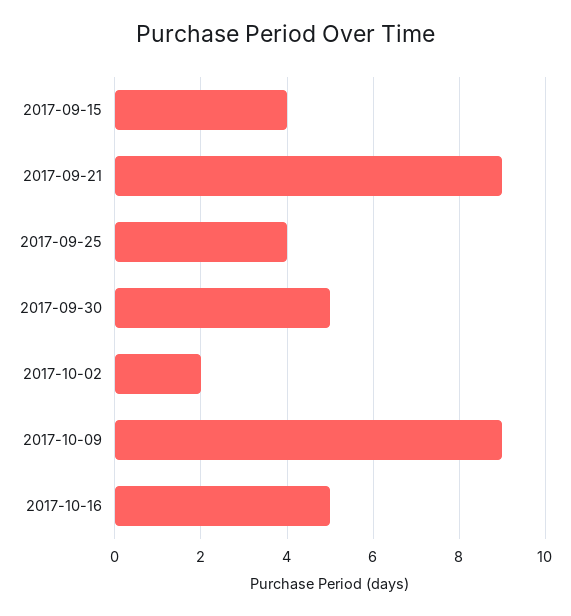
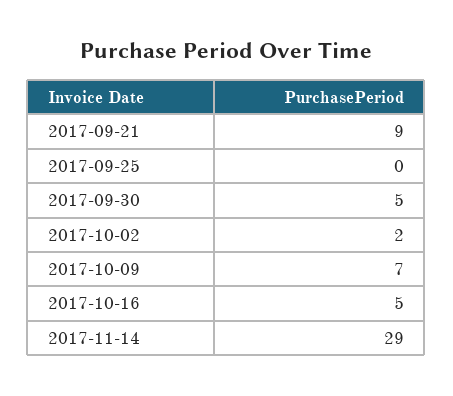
2017-09-15: 4 -> none
2017-09-25: 4 -> 0
2017-10-09: 9 -> 7
2017-11-14: none -> 29

